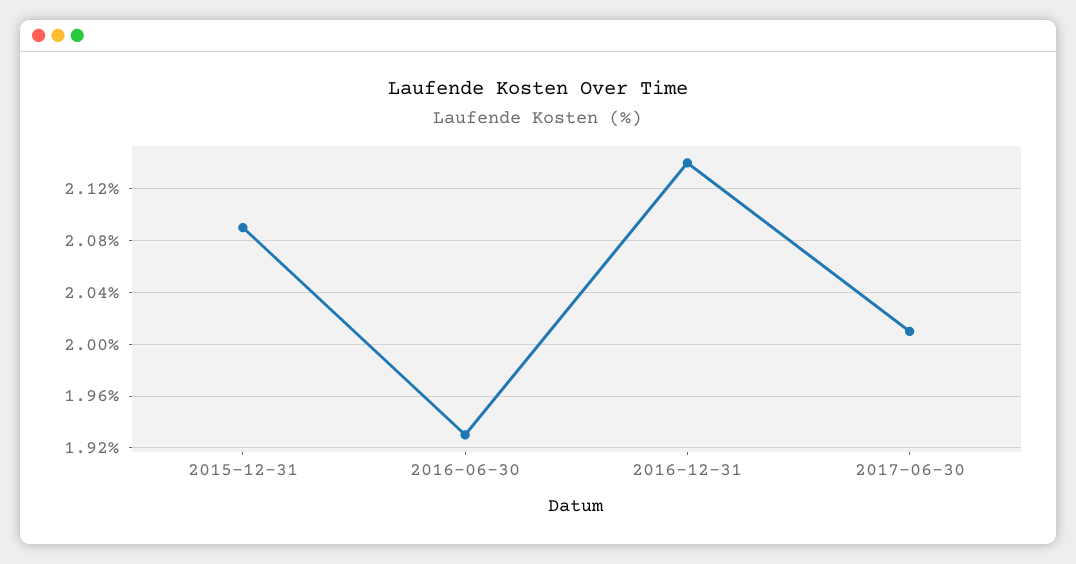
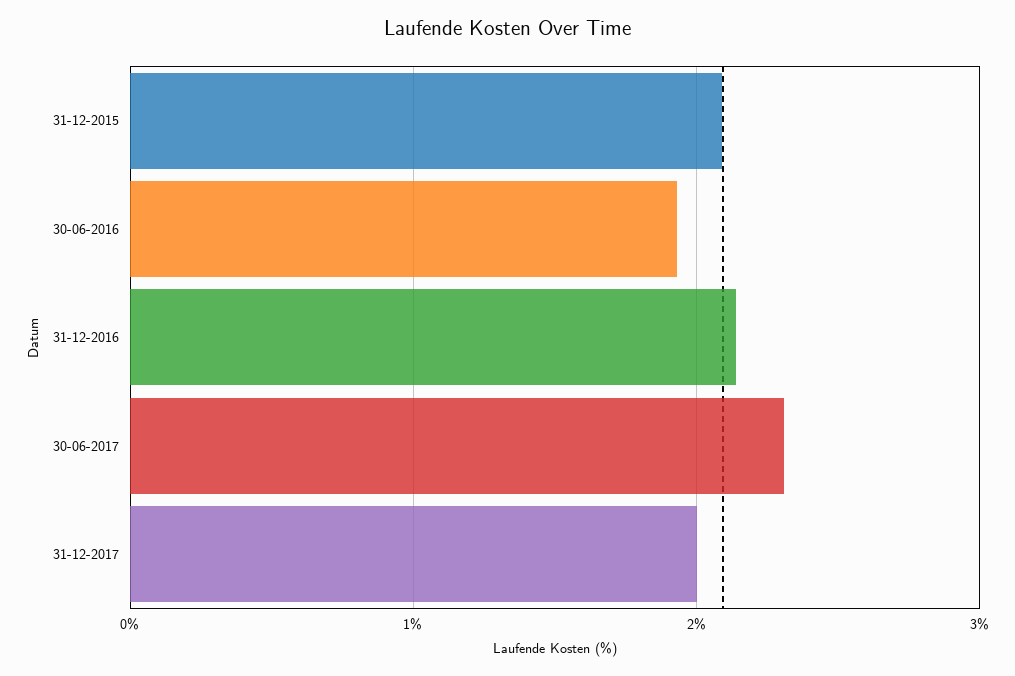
2017-06-30: 2.01 -> 2.3
31-12-2017: none -> 2

